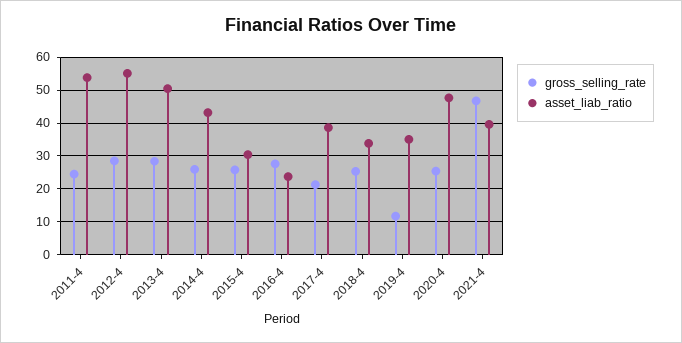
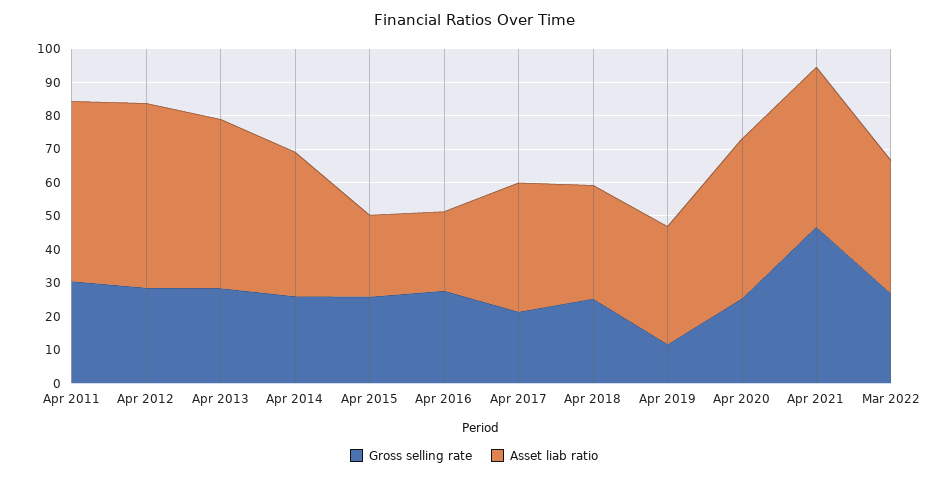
gross_selling_rate, 2011-4: 24 -> 30
asset_liab_ratio, 2015-4: 30 -> 25
asset_liab_ratio, 2021-4: 40 -> 47.5
gross_selling_rate, Mar 2022: none -> 27.5
asset_liab_ratio, Mar 2022: none -> 40

